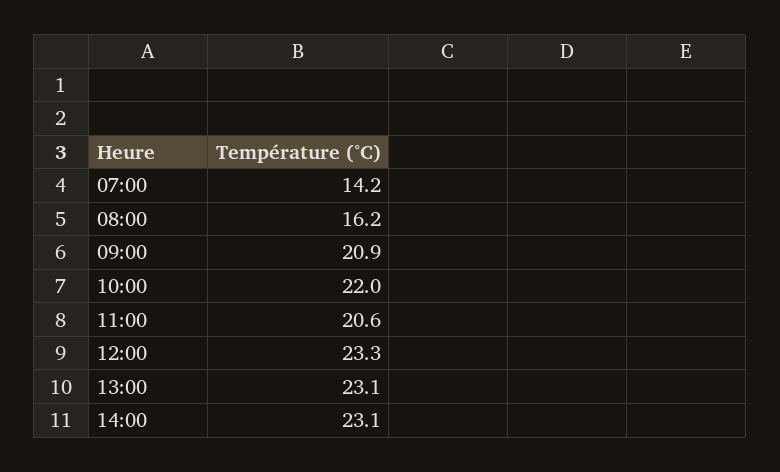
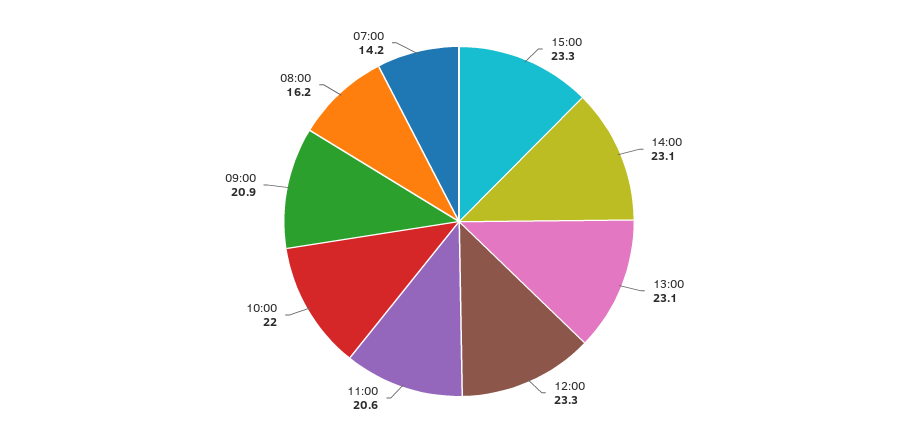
15:00: none -> 23.3

